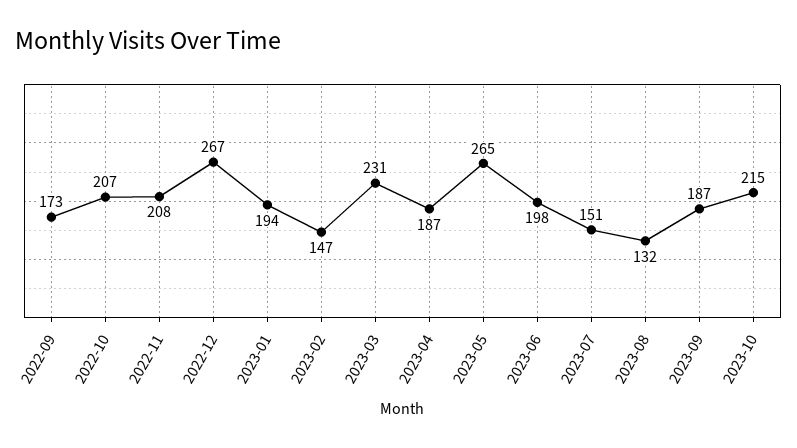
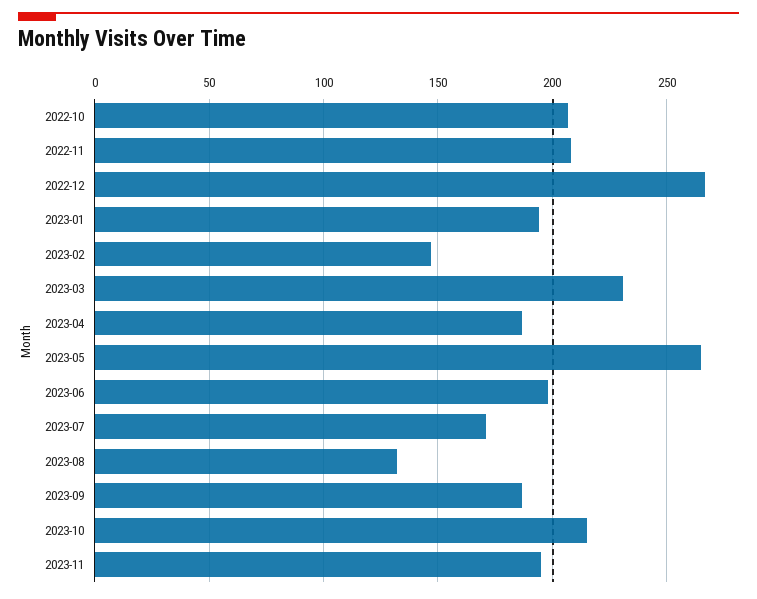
2022-09: 173 -> none
2023-07: 151 -> 170
2023-11: none -> 195

